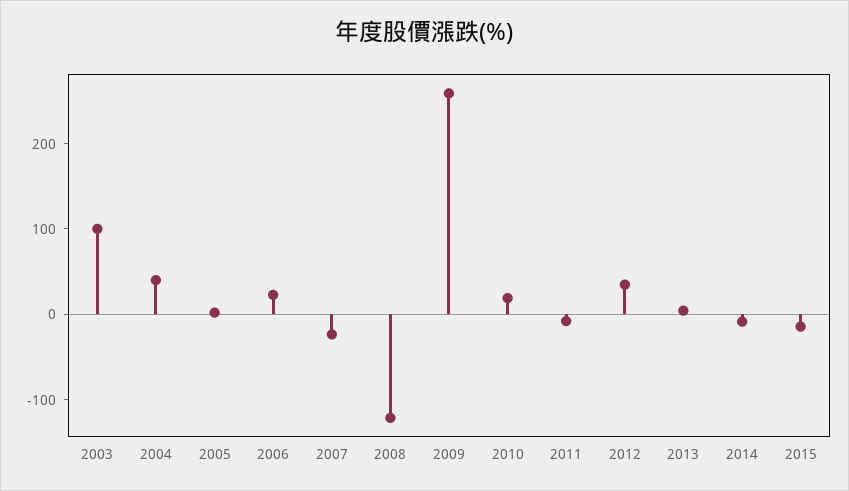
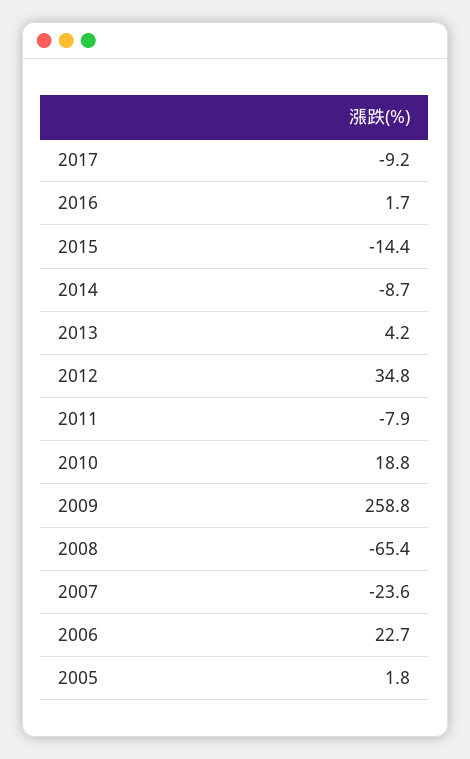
2003: 100 -> none
2004: 40 -> none
2008: -120 -> -65.4
2017: none -> -9.2
2016: none -> 1.7

